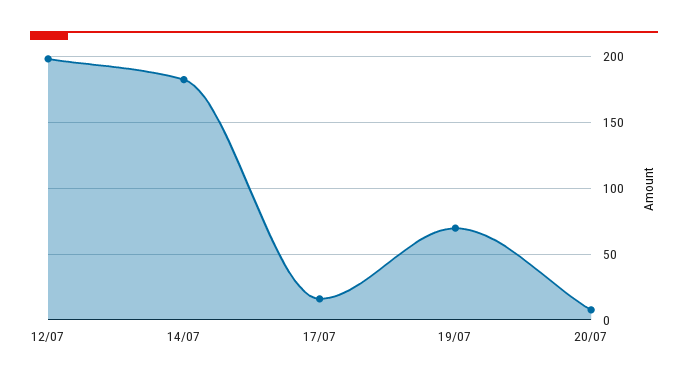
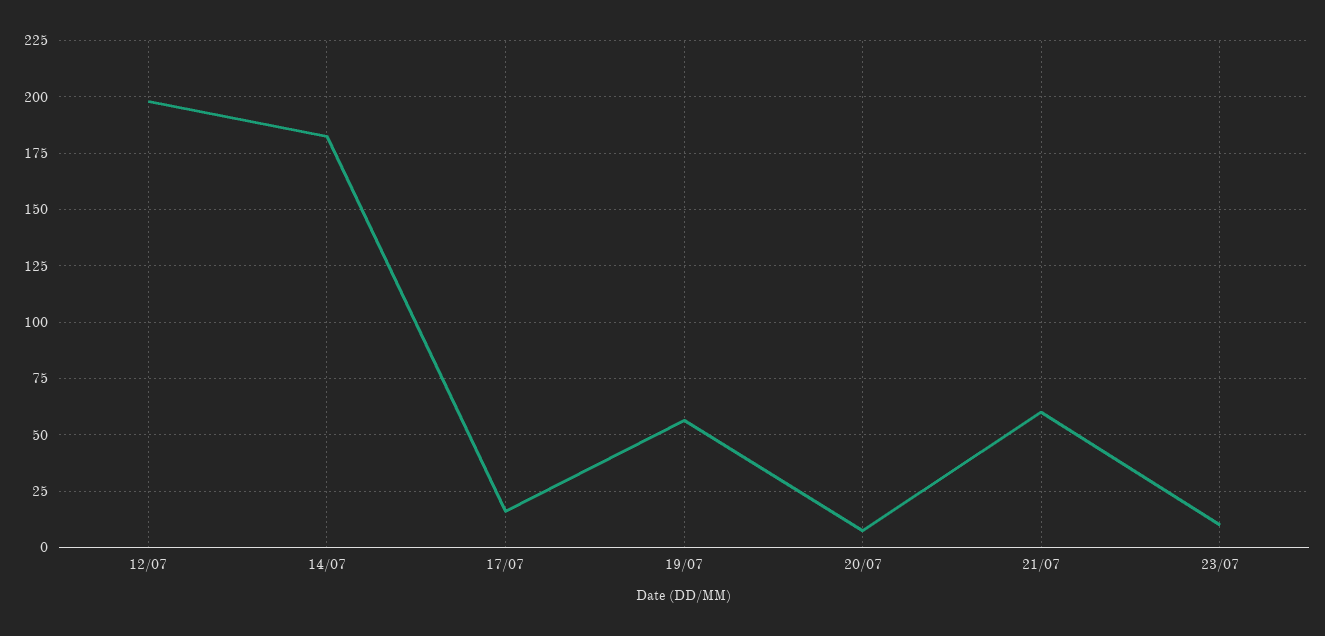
19/07: 70 -> 55
21/07: none -> 60
23/07: none -> 10

